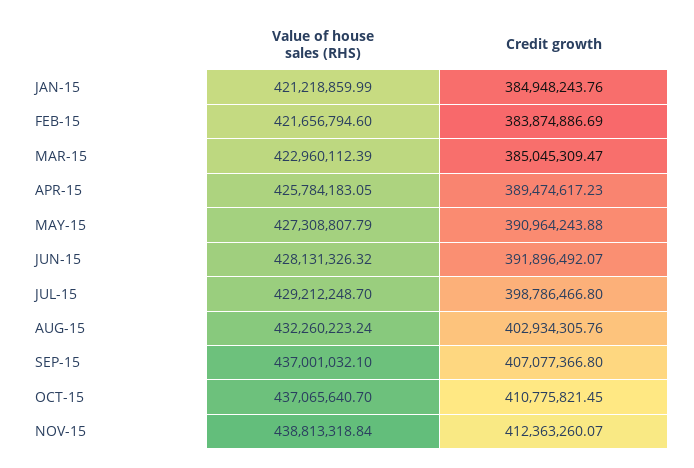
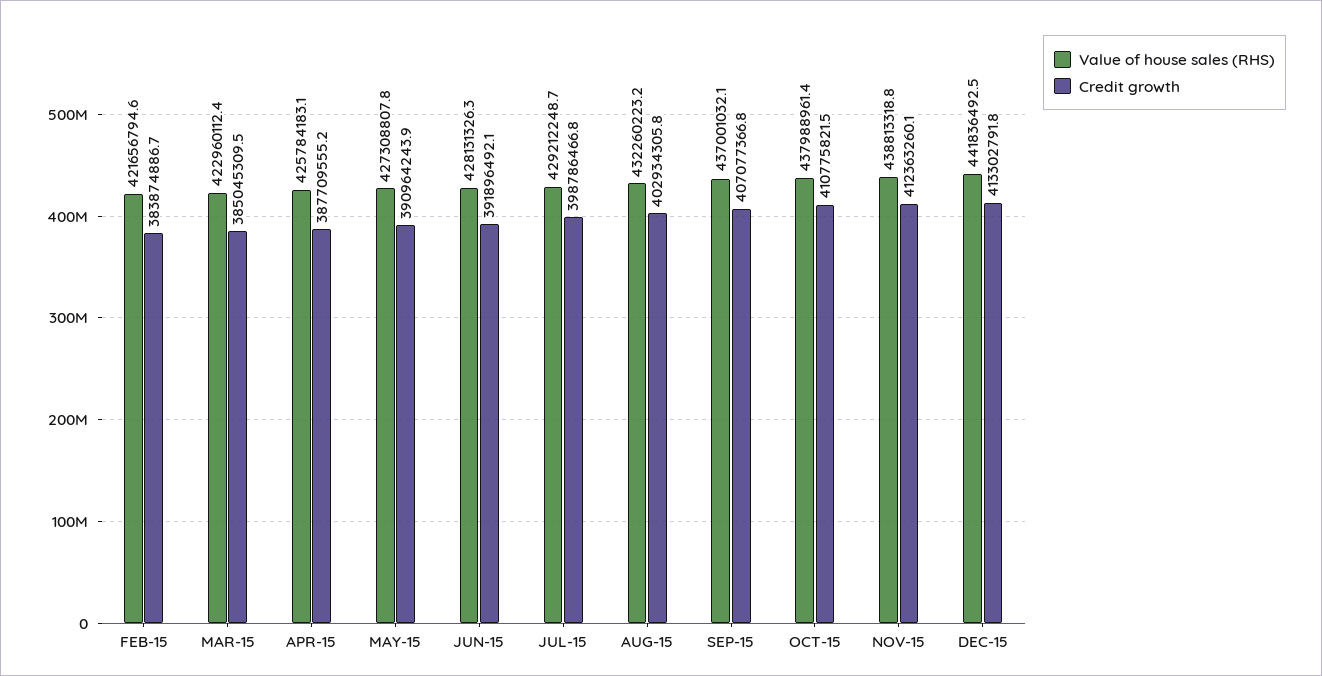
Value of house sales (RHS), JAN-15: 421218859.99 -> none
Credit growth, JAN-15: 384948243.76 -> none
Credit growth, APR-15: 389474617.23 -> 387709555.2
Value of house sales (RHS), OCT-15: 437065640.7 -> 437988961.4
Value of house sales (RHS), DEC-15: none -> 441836492.5
Credit growth, DEC-15: none -> 413302791.8

